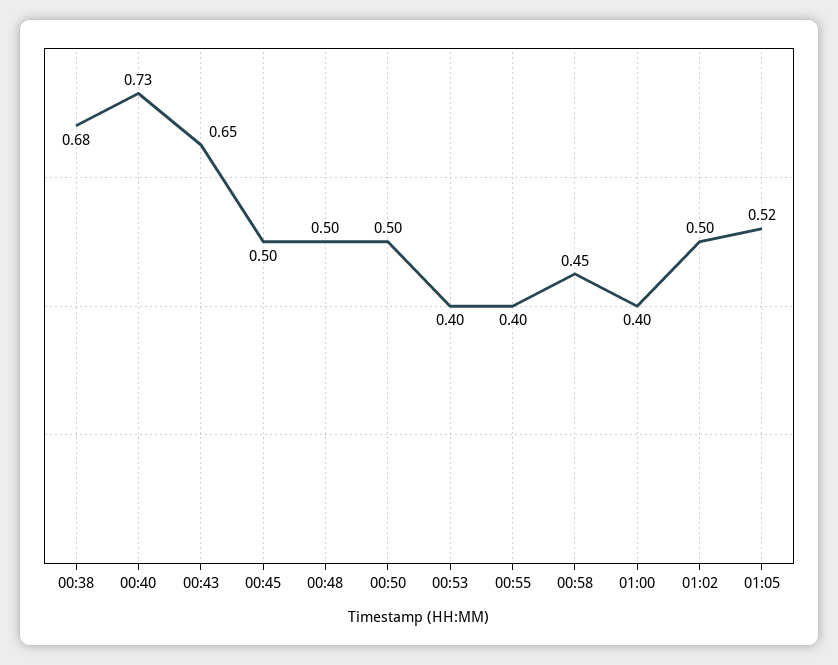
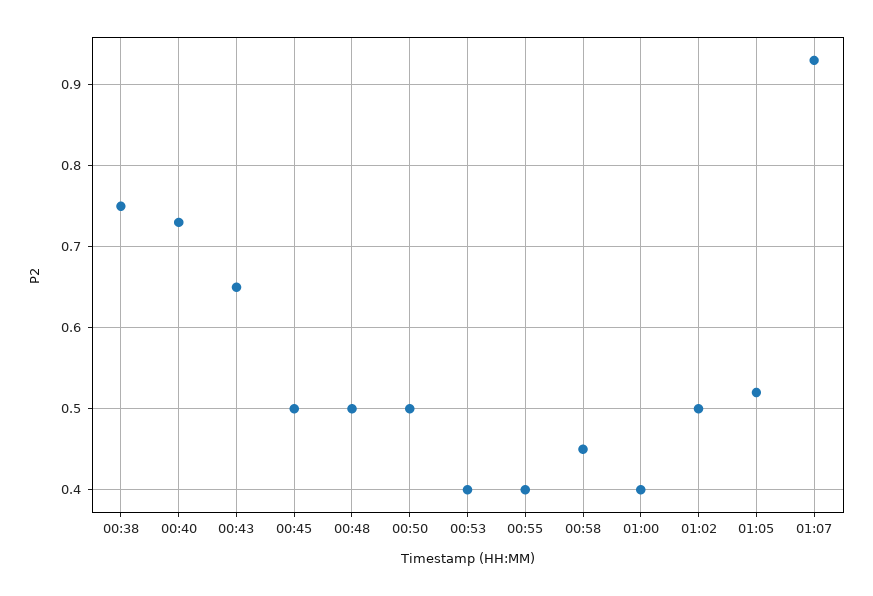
00:38: 0.68 -> 0.75
01:07: none -> 0.93

